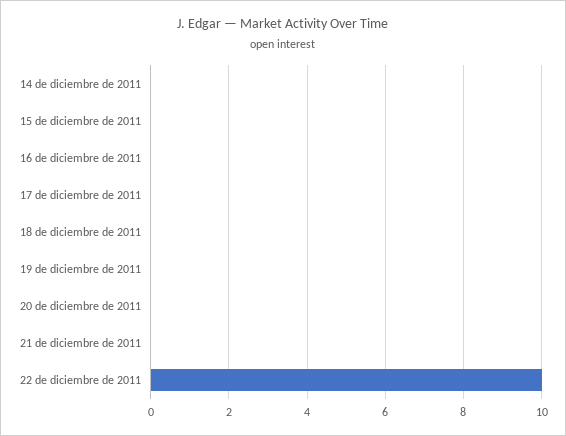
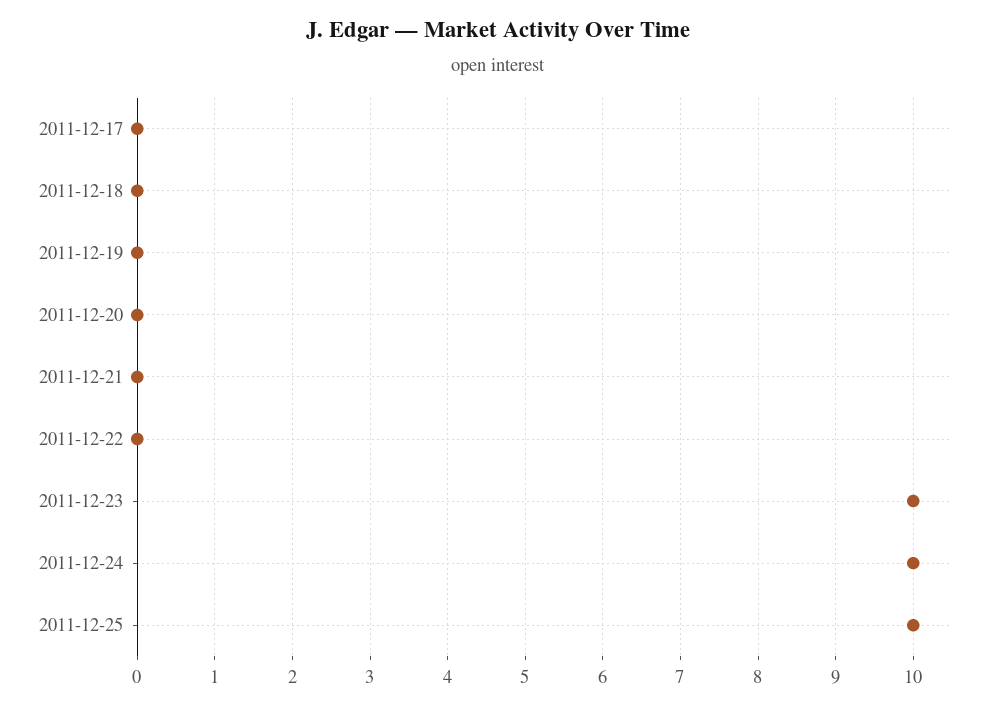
14 de diciembre de 2011: 0 -> none
15 de diciembre de 2011: 0 -> none
16 de diciembre de 2011: 0 -> none
22 de diciembre de 2011: 10 -> 0
2011-12-23: none -> 10
2011-12-24: none -> 10
2011-12-25: none -> 10

